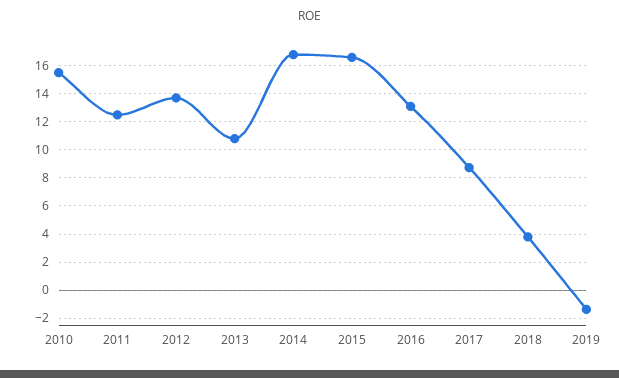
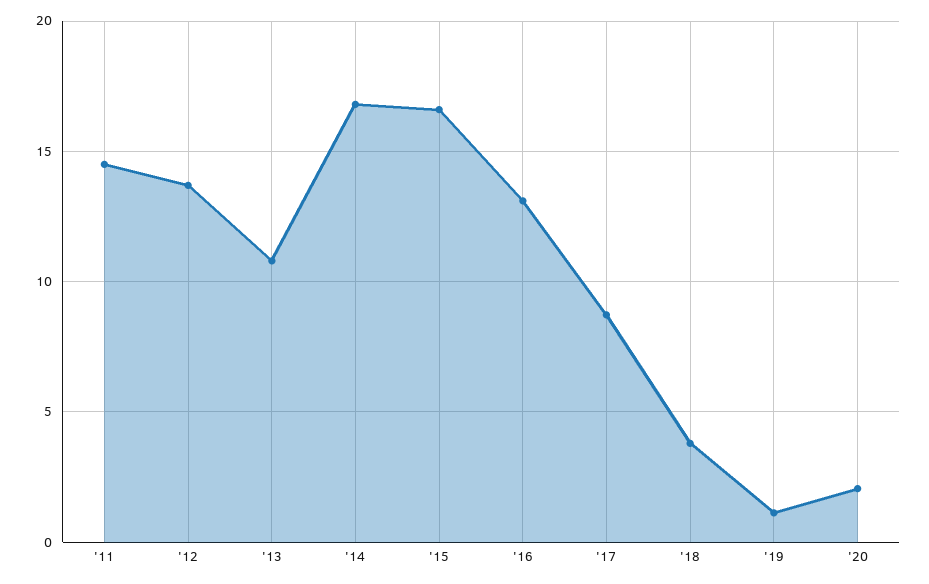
2010: 15.5 -> none
2011: 12.5 -> 14.5
2019: -1.5 -> 1
'20: none -> 2

